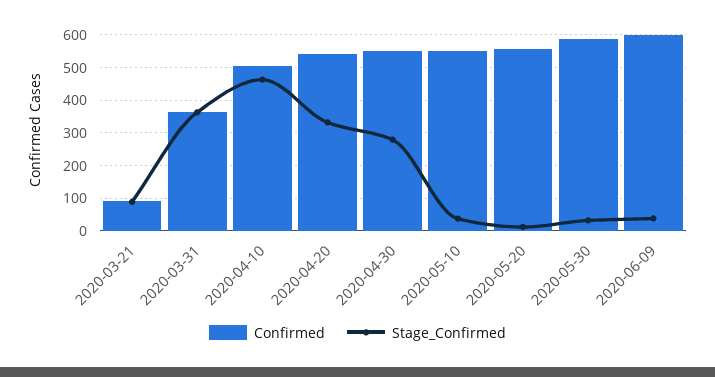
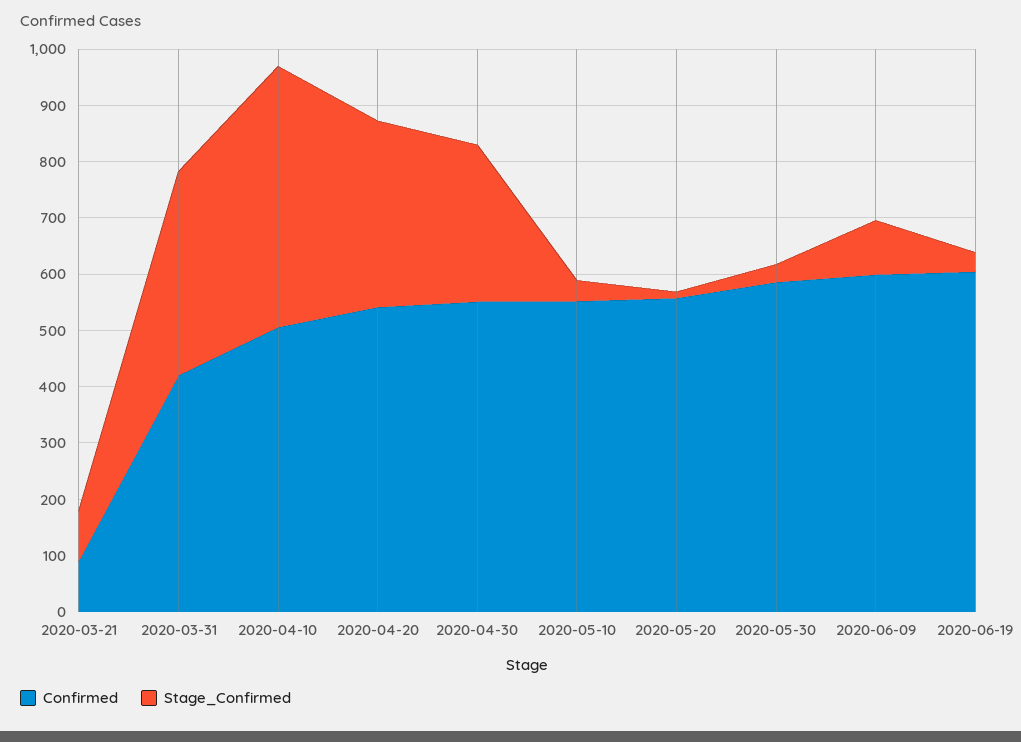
Confirmed, 2020-03-31: 360 -> 420
Stage_Confirmed, 2020-06-09: 40 -> 100
Confirmed, 2020-06-19: none -> 600
Stage_Confirmed, 2020-06-19: none -> 40

